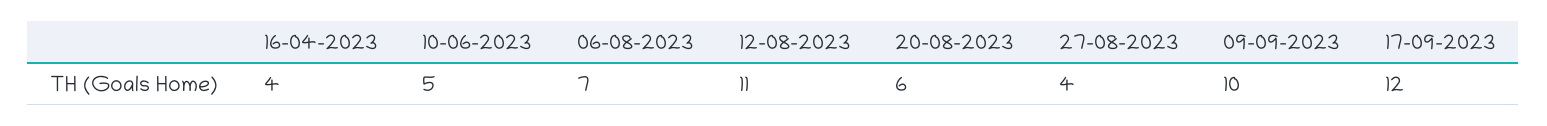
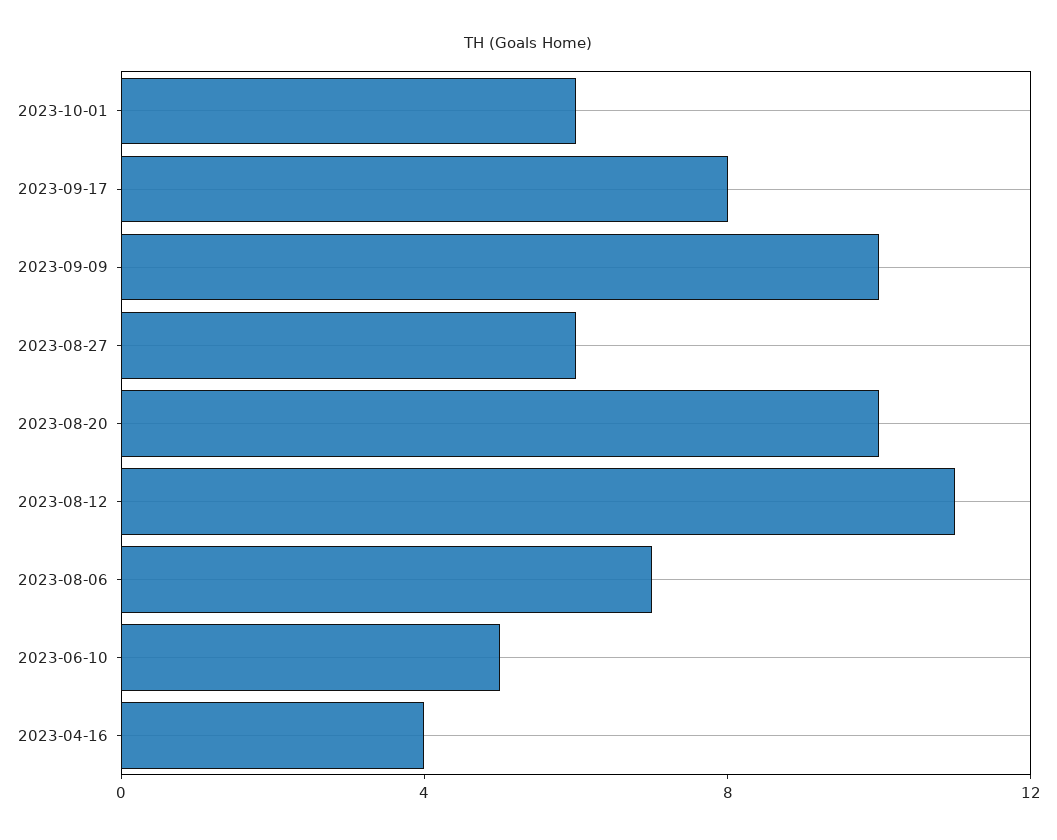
20-08-2023: 6 -> 10
27-08-2023: 4 -> 6
17-09-2023: 12 -> 8
2023-10-01: none -> 6

